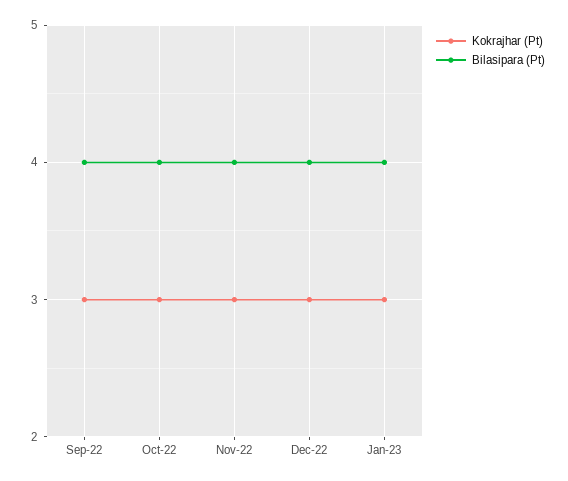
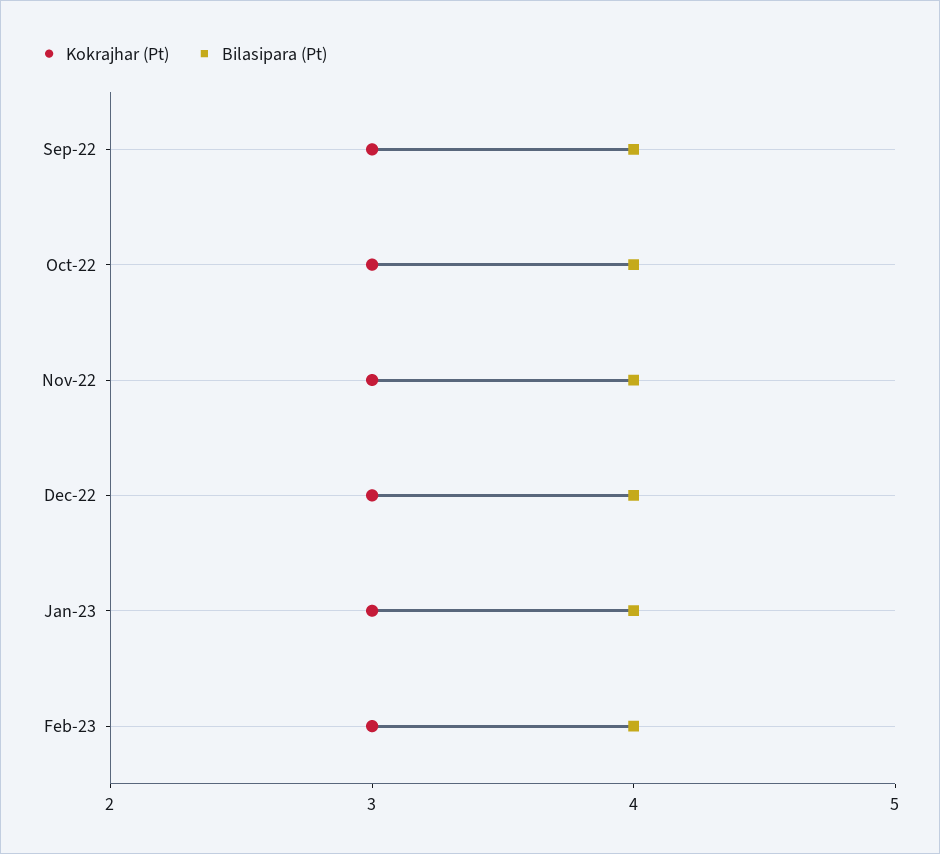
Kokrajhar (Pt), Feb-23: none -> 3
Bilasipara (Pt), Feb-23: none -> 4

